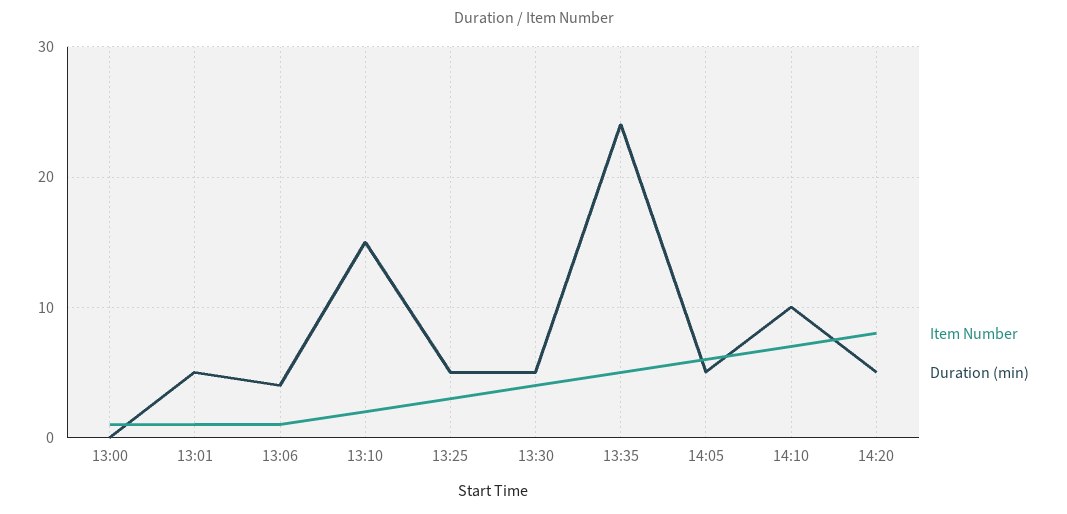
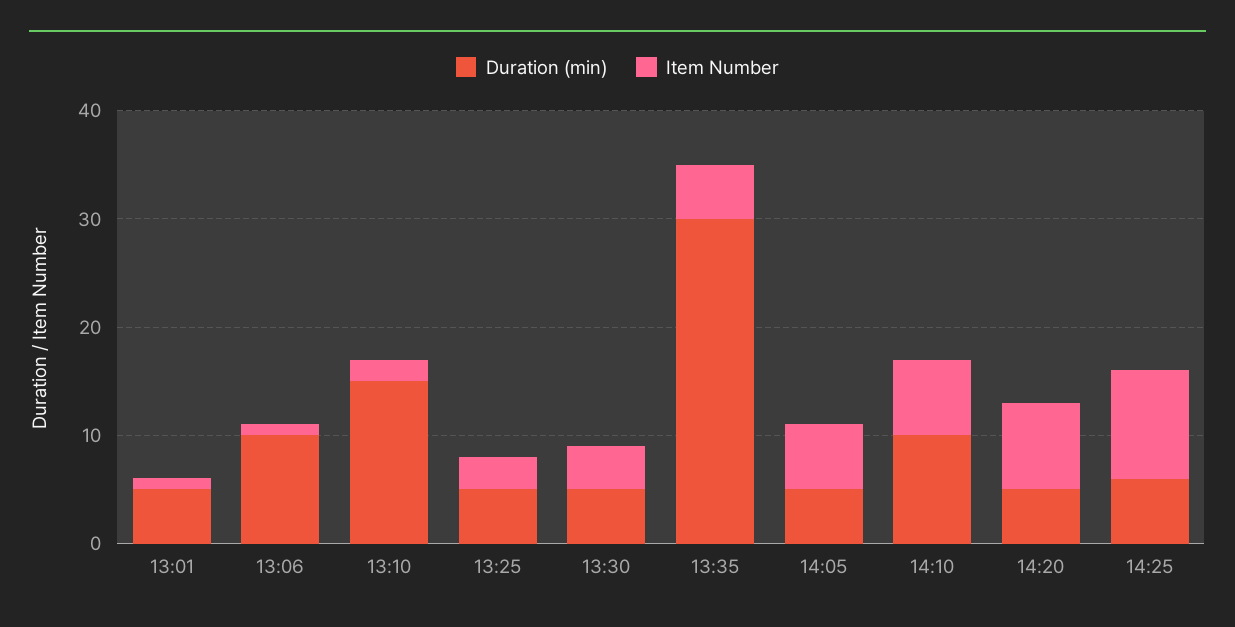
Item Number, 13:00: 1 -> none
Duration (min), 13:00: 0 -> none
Duration (min), 13:06: 4 -> 10
Duration (min), 13:35: 24 -> 30
Duration (min), 14:25: none -> 6
Item Number, 14:25: none -> 10

